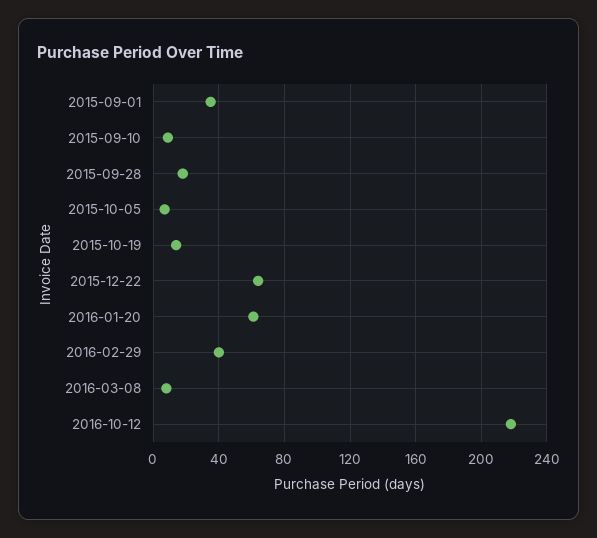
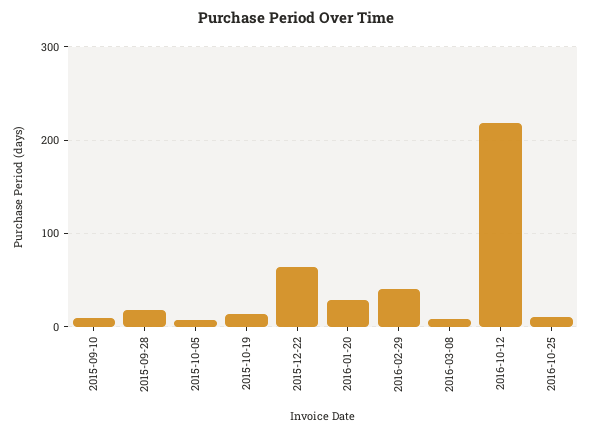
2015-09-01: 35 -> none
2016-01-20: 60 -> 30
2016-10-25: none -> 10

